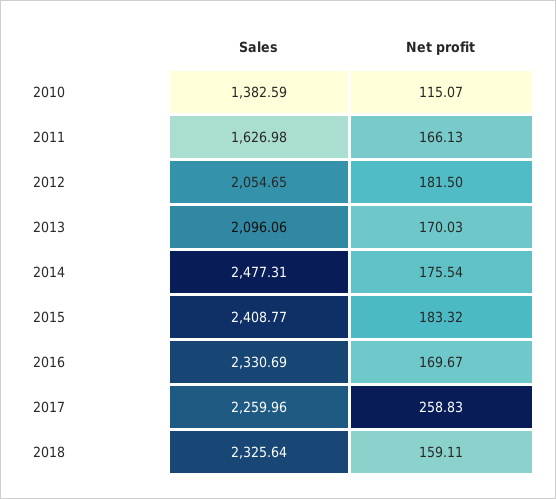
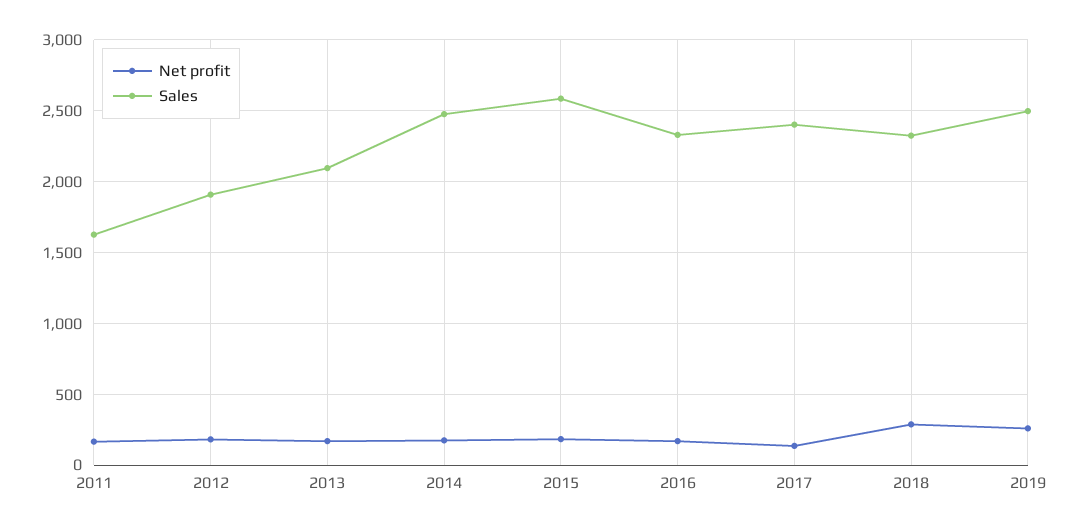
Sales, 2010: 1382.59 -> none
Net profit, 2010: 115.07 -> none
Sales, 2012: 2054.65 -> 1900
Sales, 2015: 2408.77 -> 2600
Sales, 2017: 2259.96 -> 2400
Net profit, 2017: 258.83 -> 150
Net profit, 2018: 159.11 -> 300
Net profit, 2019: none -> 250
Sales, 2019: none -> 2500

